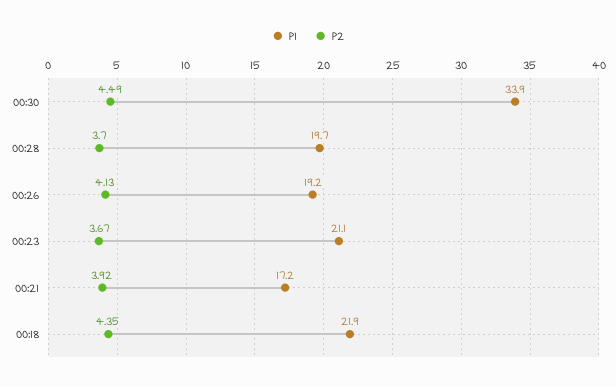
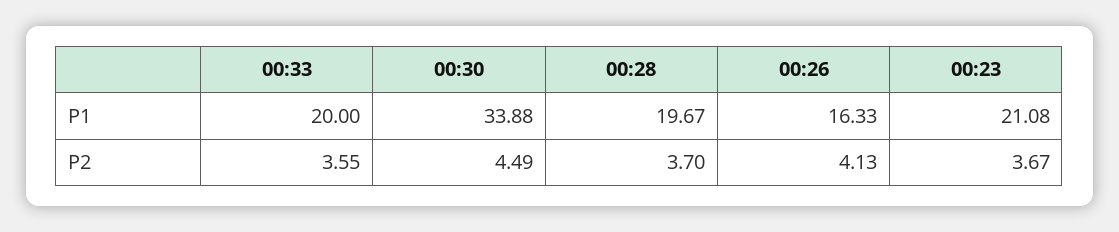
P1, 00:26: 19.2 -> 16.33
P1, 00:21: 17.2 -> none
P2, 00:21: 3.92 -> none
P1, 00:18: 21.9 -> none
P2, 00:18: 4.35 -> none
P1, 00:33: none -> 20
P2, 00:33: none -> 3.55

